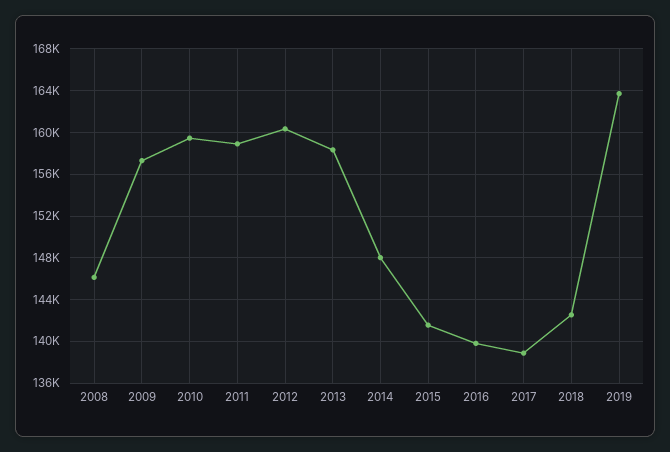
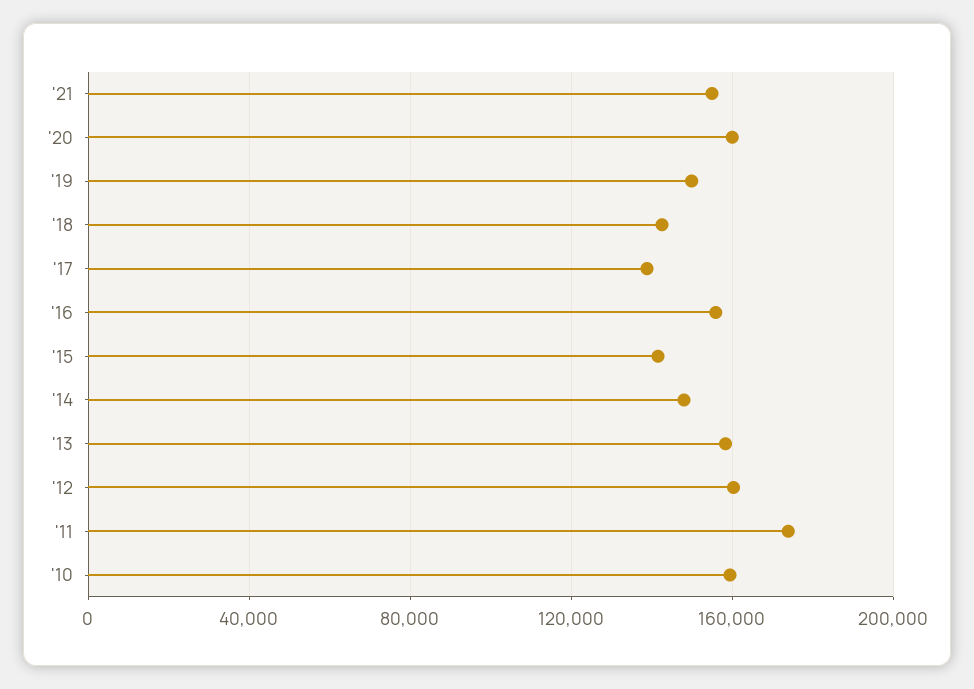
2008: 146000 -> none
2009: 157000 -> none
2011: 159000 -> 175000
2016: 140000 -> 155000
2019: 164000 -> 150000
'21: none -> 155000
'20: none -> 160000

